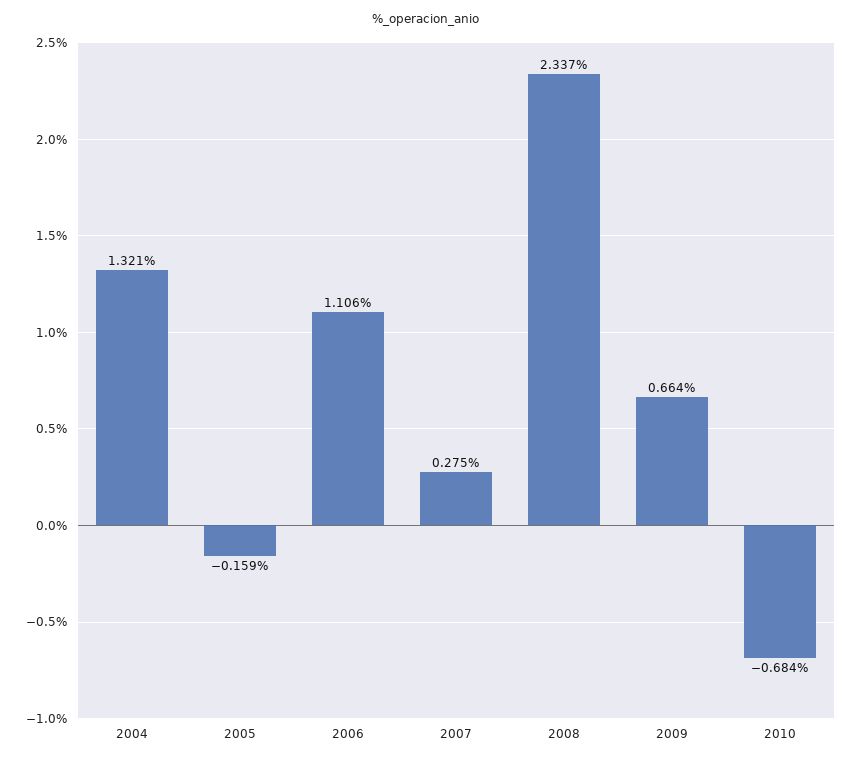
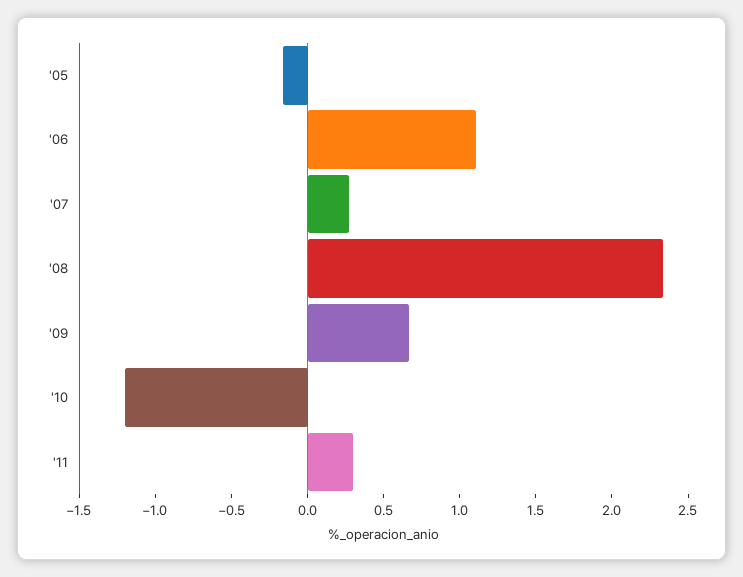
2004: 1.321 -> none
2010: -0.684 -> -1.2
'11: none -> 0.3

